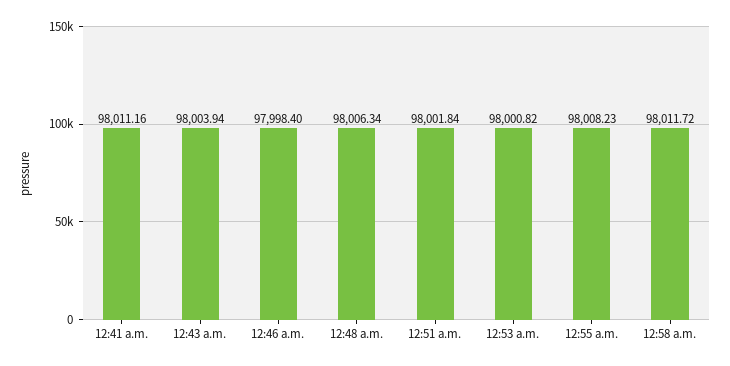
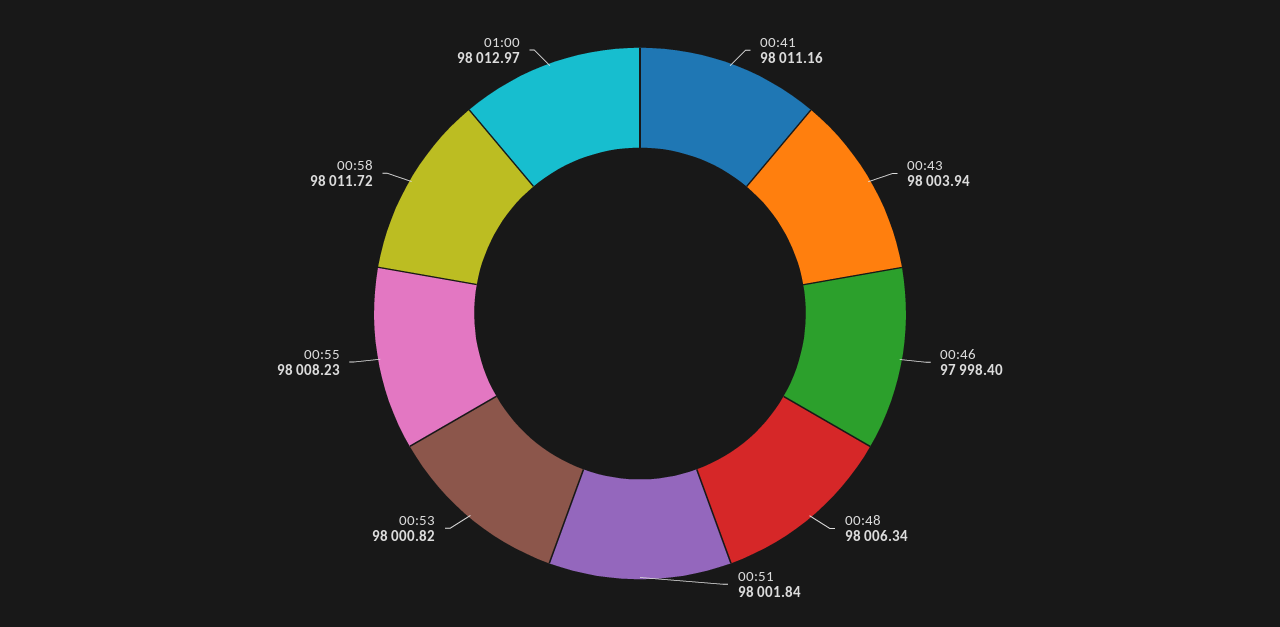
01:00: none -> 98012.97

